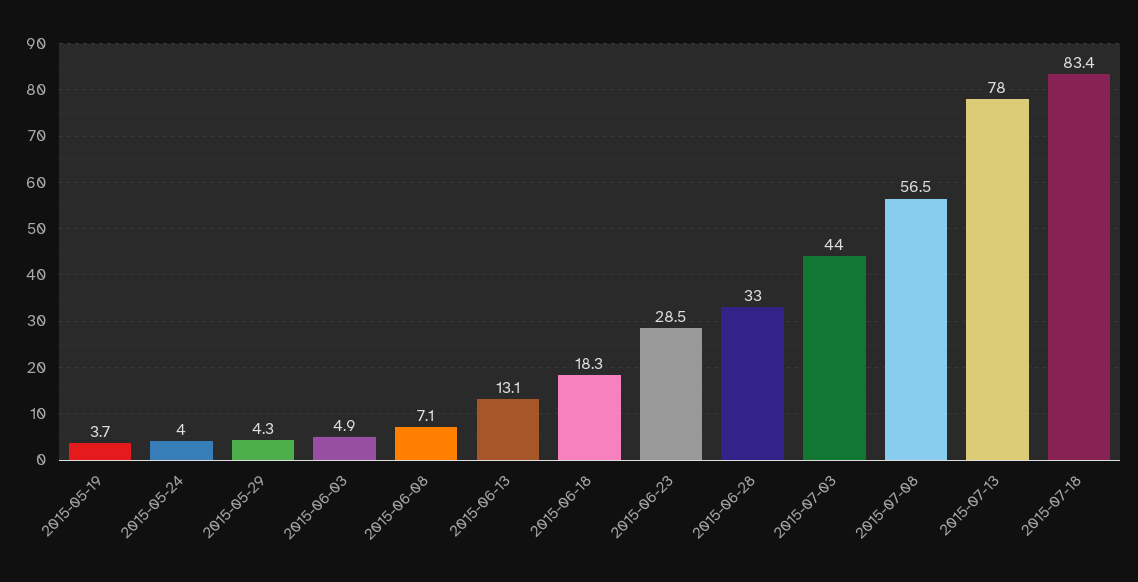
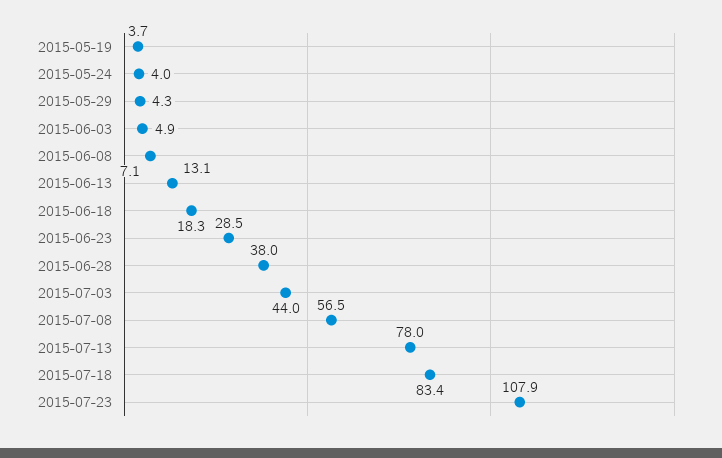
2015-06-28: 33 -> 38
2015-07-23: none -> 107.9

